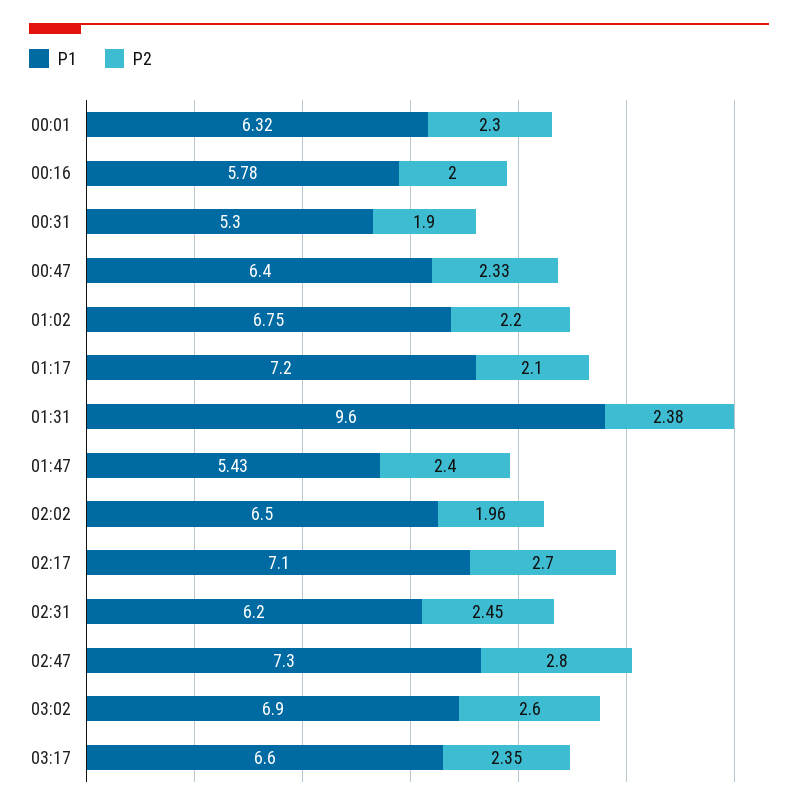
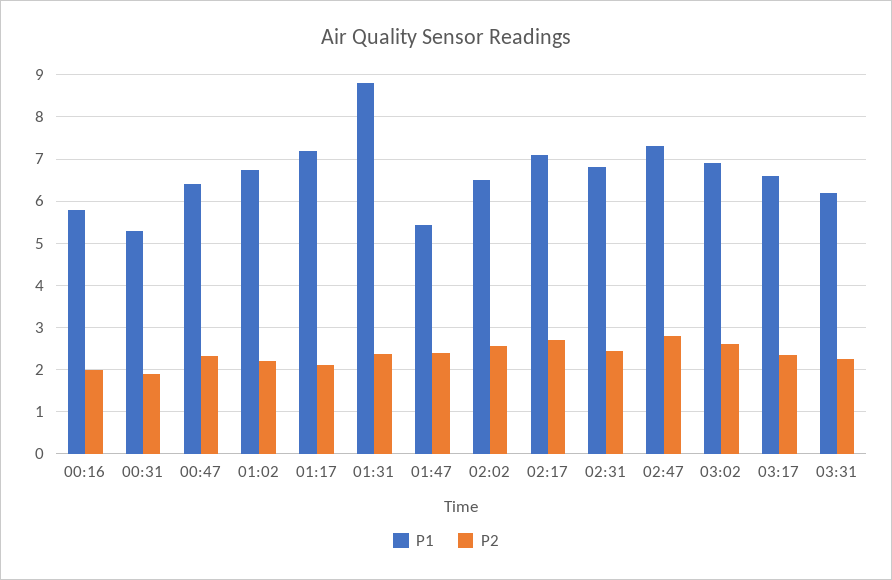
P1, 00:01: 6.32 -> none
P2, 00:01: 2.3 -> none
P1, 01:31: 9.6 -> 8.8
P2, 02:02: 1.96 -> 2.6
P1, 02:31: 6.2 -> 6.8
P1, 03:31: none -> 6.2
P2, 03:31: none -> 2.2

